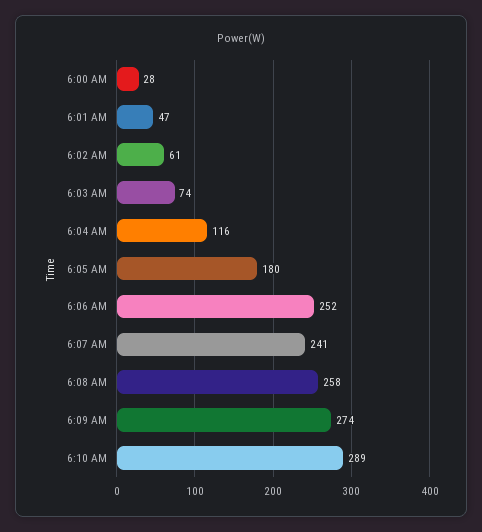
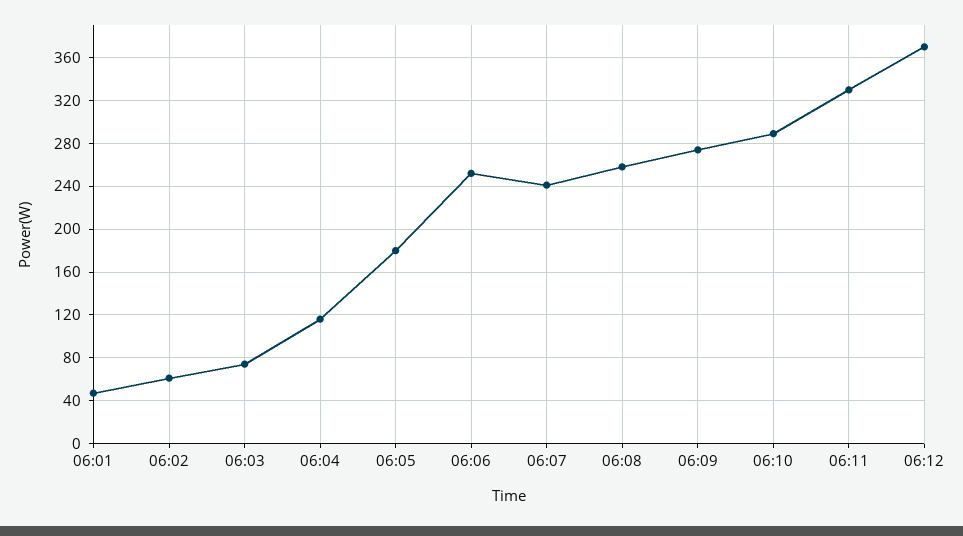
6:00 AM: 28 -> none
06:11: none -> 330
06:12: none -> 370

